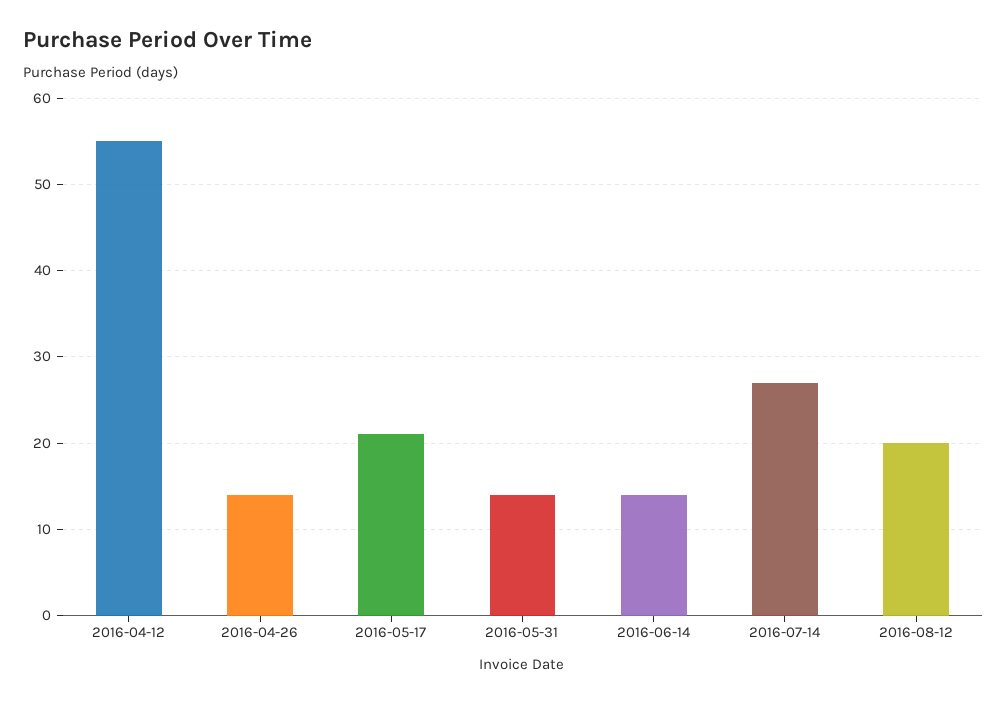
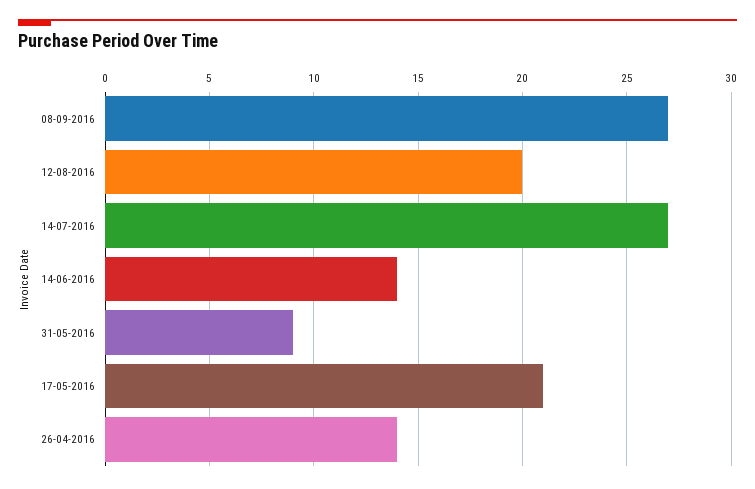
2016-04-12: 55 -> none
2016-05-31: 14 -> 9
08-09-2016: none -> 27

